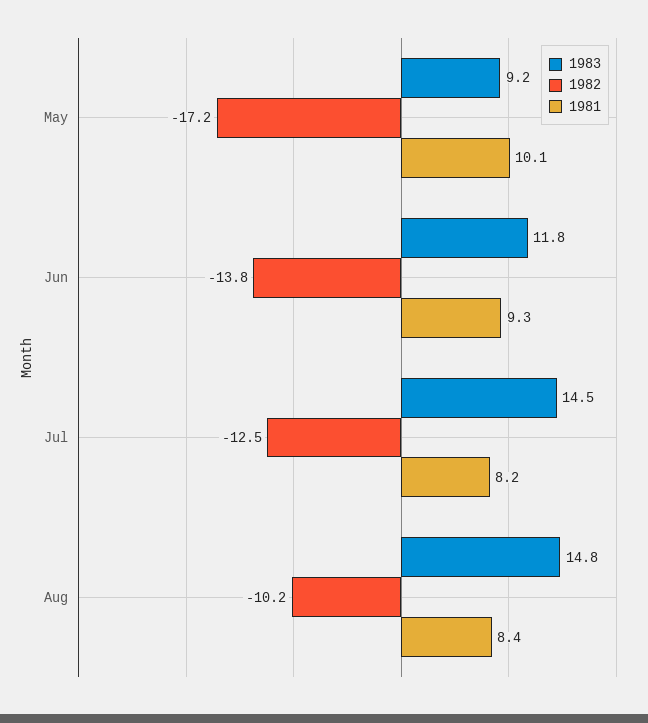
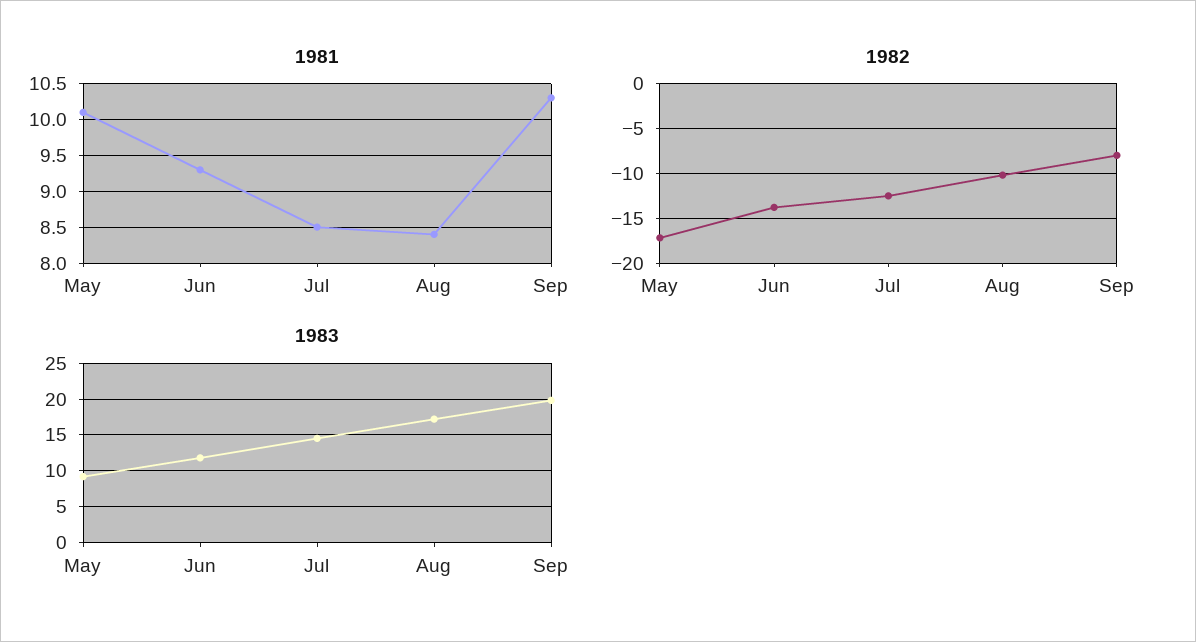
1981, Jul: 8.2 -> 8.5
1983, Aug: 14.8 -> 17
1981, Sep: none -> 10.3
1982, Sep: none -> -8
1983, Sep: none -> 20

